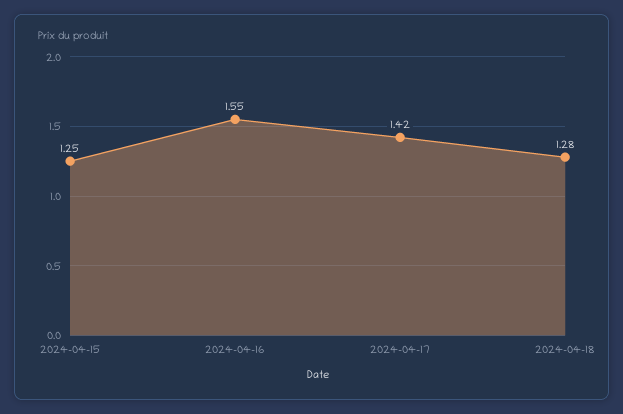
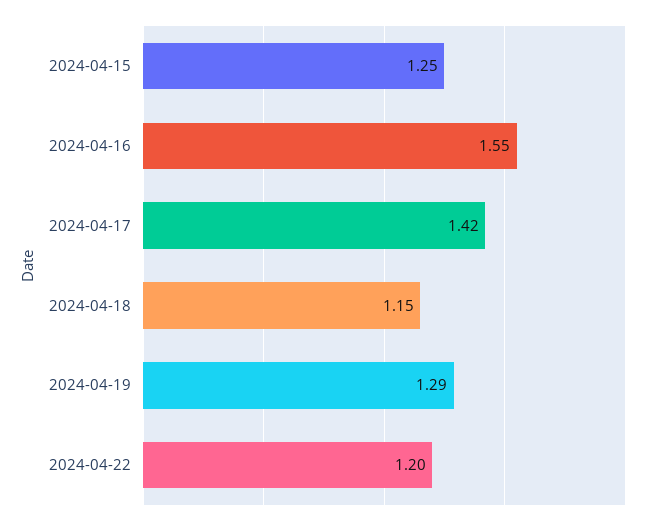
2024-04-18: 1.28 -> 1.15
2024-04-19: none -> 1.29
2024-04-22: none -> 1.2

